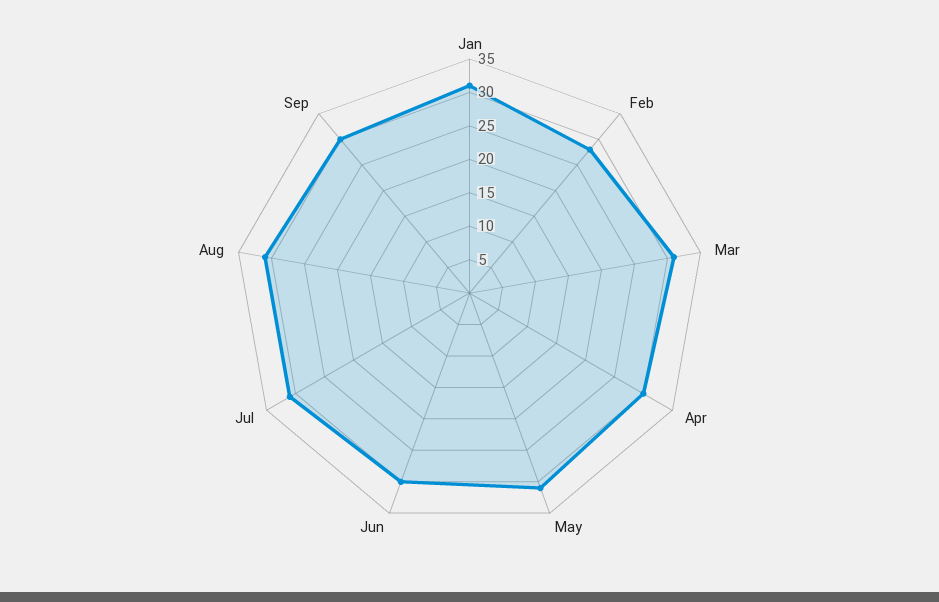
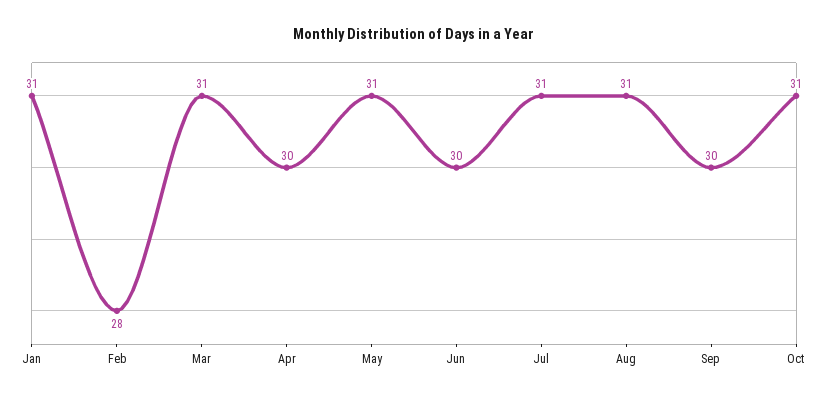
Oct: none -> 31

